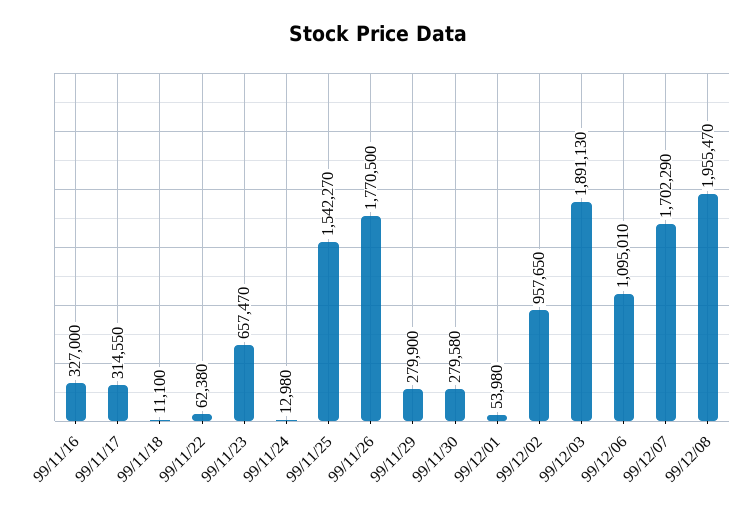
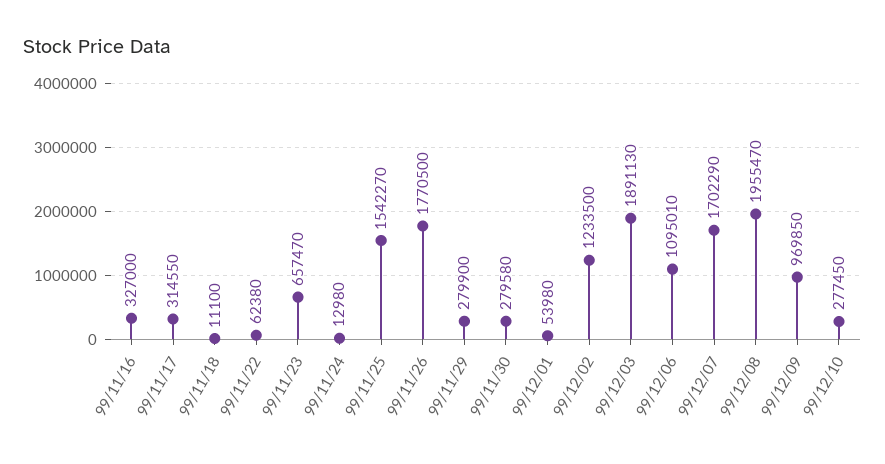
99/12/02: 957650 -> 1233500
99/12/09: none -> 969850
99/12/10: none -> 277450

